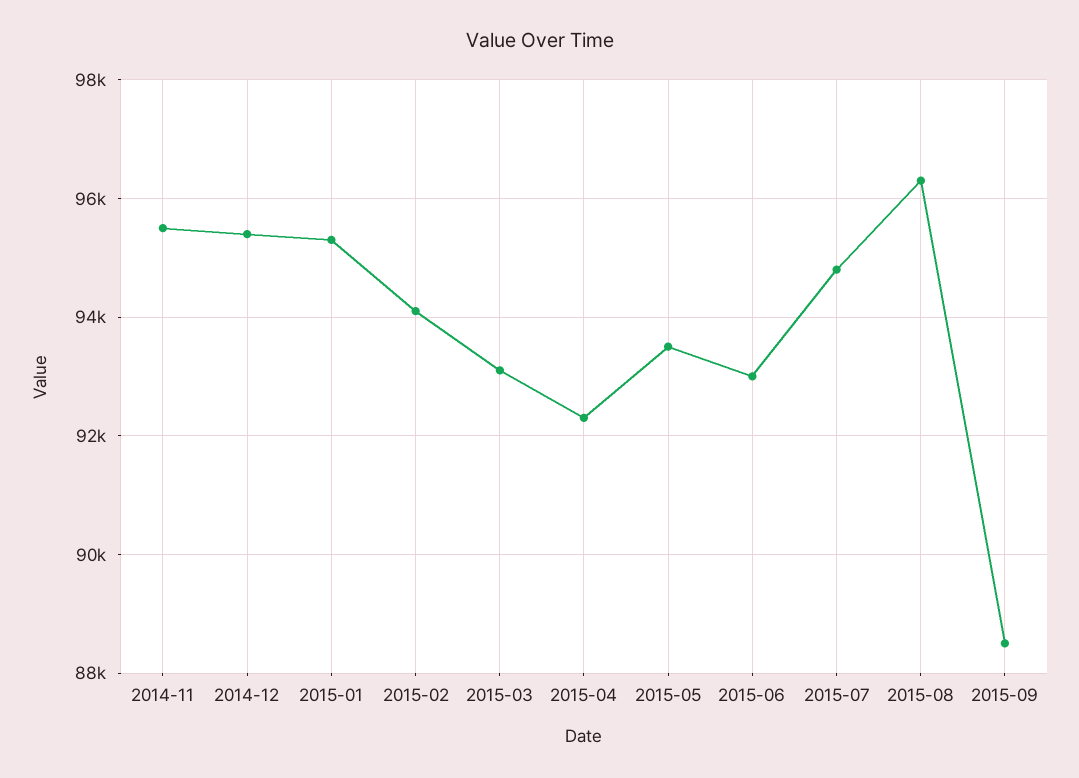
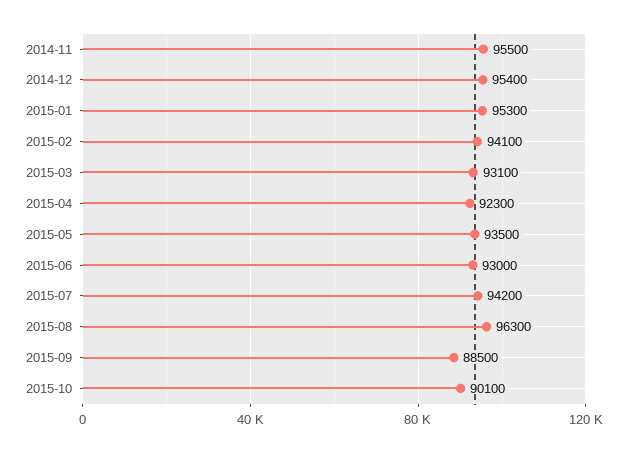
2015-07: 94800 -> 94200
2015-10: none -> 90100

